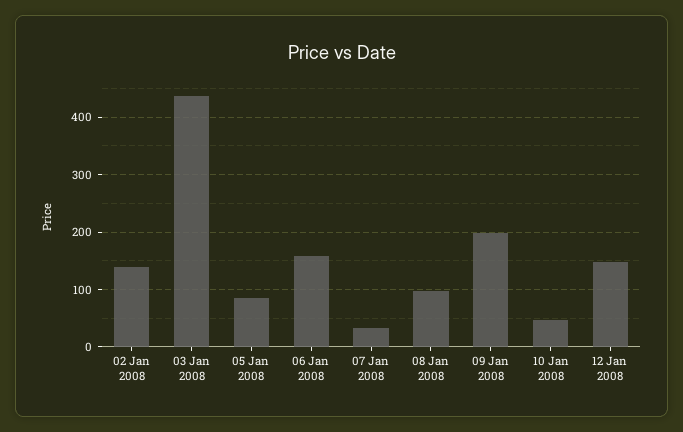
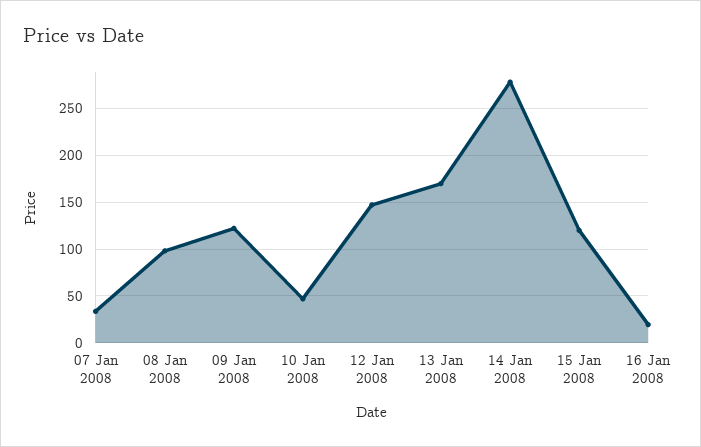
02 Jan 2008: 140 -> none
03 Jan 2008: 440 -> none
05 Jan 2008: 80 -> none
06 Jan 2008: 160 -> none
09 Jan 2008: 200 -> 120
13 Jan 2008: none -> 170
14 Jan 2008: none -> 280
15 Jan 2008: none -> 120
16 Jan 2008: none -> 20

